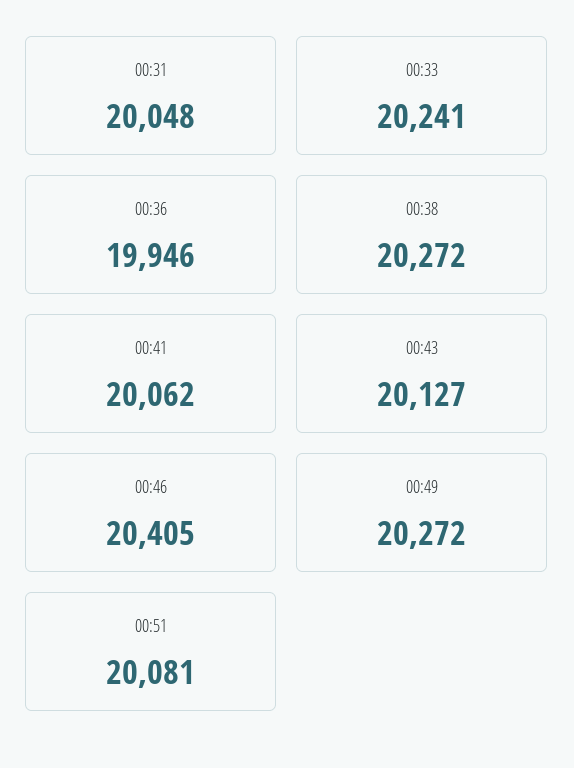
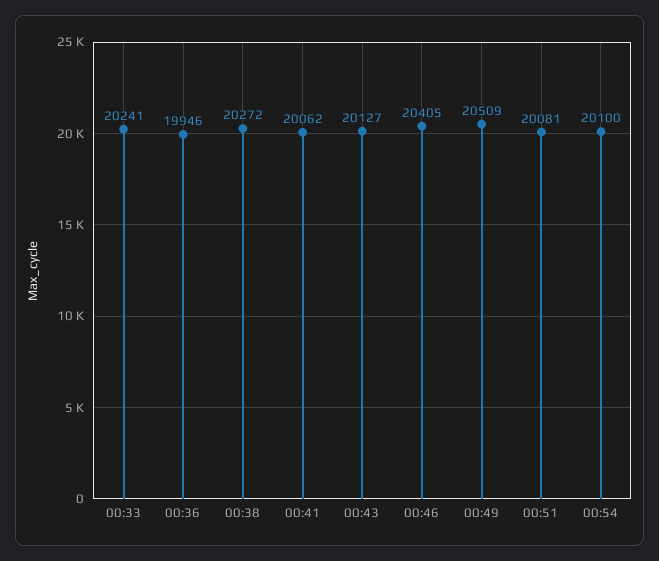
00:31: 20048 -> none
00:49: 20272 -> 20509
00:54: none -> 20100

